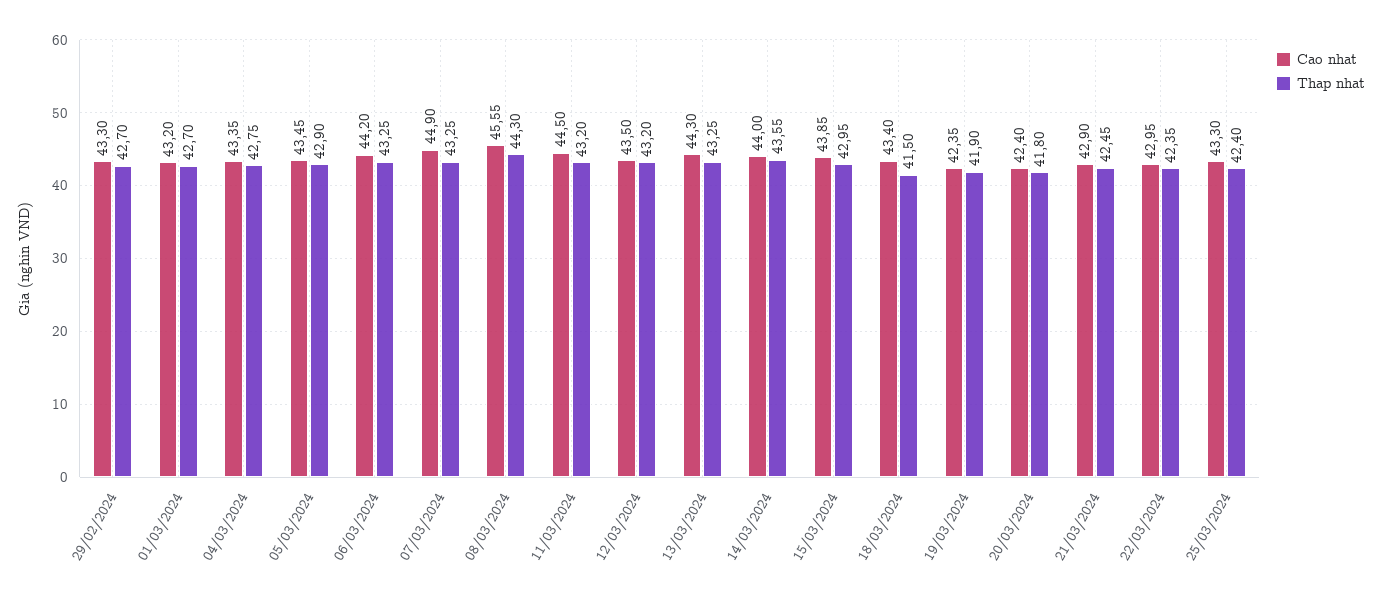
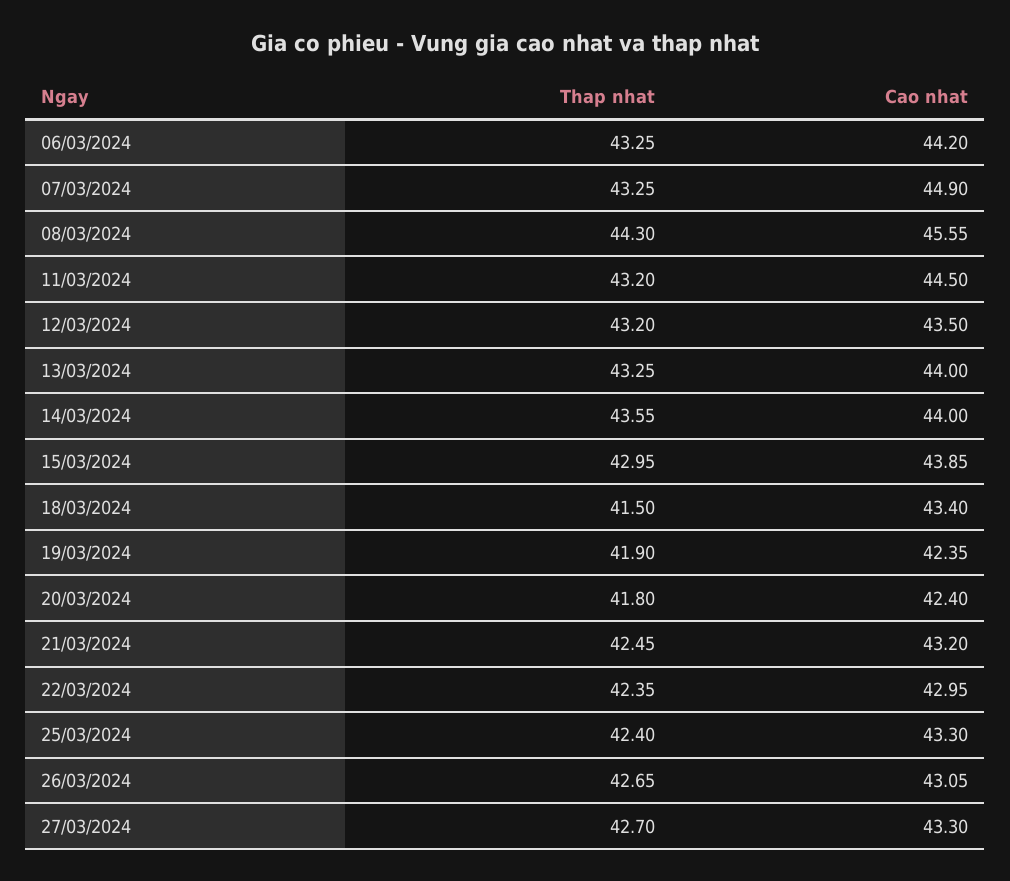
Cao nhat, 29/02/2024: 43.3 -> none
Thap nhat, 29/02/2024: 42.7 -> none
Cao nhat, 01/03/2024: 43.2 -> none
Thap nhat, 01/03/2024: 42.7 -> none
Cao nhat, 04/03/2024: 43.35 -> none
Thap nhat, 04/03/2024: 42.75 -> none
Cao nhat, 05/03/2024: 43.45 -> none
Thap nhat, 05/03/2024: 42.9 -> none
Cao nhat, 13/03/2024: 44.3 -> 44
Cao nhat, 21/03/2024: 42.9 -> 43.2
Thap nhat, 26/03/2024: none -> 42.65
Cao nhat, 26/03/2024: none -> 43.05
Thap nhat, 27/03/2024: none -> 42.7
Cao nhat, 27/03/2024: none -> 43.3

